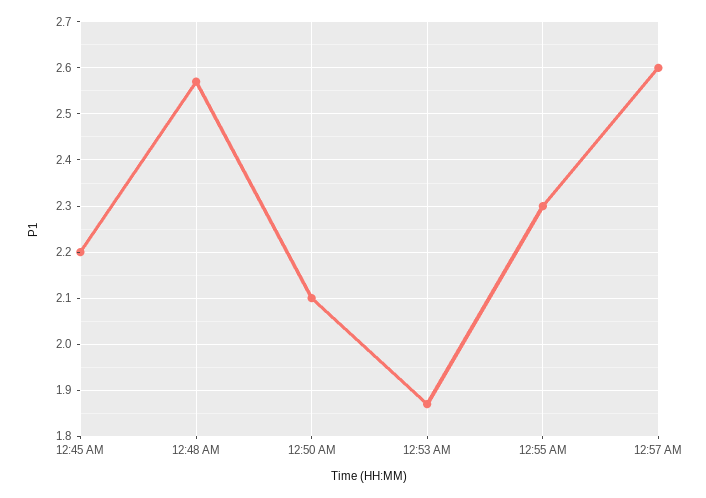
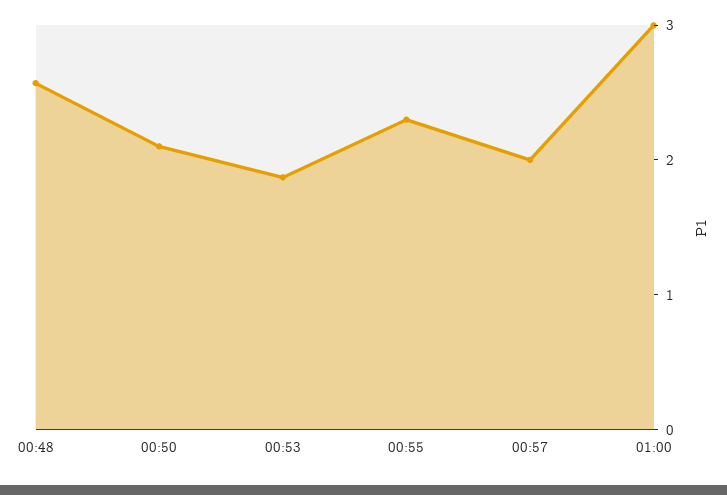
12:45 AM: 2.2 -> none
12:57 AM: 2.6 -> 2
01:00: none -> 3

